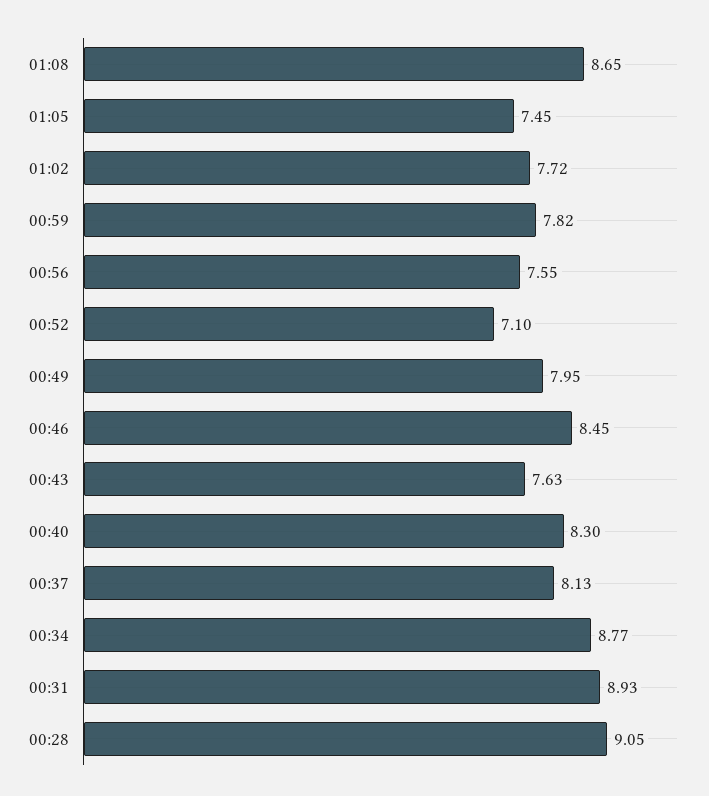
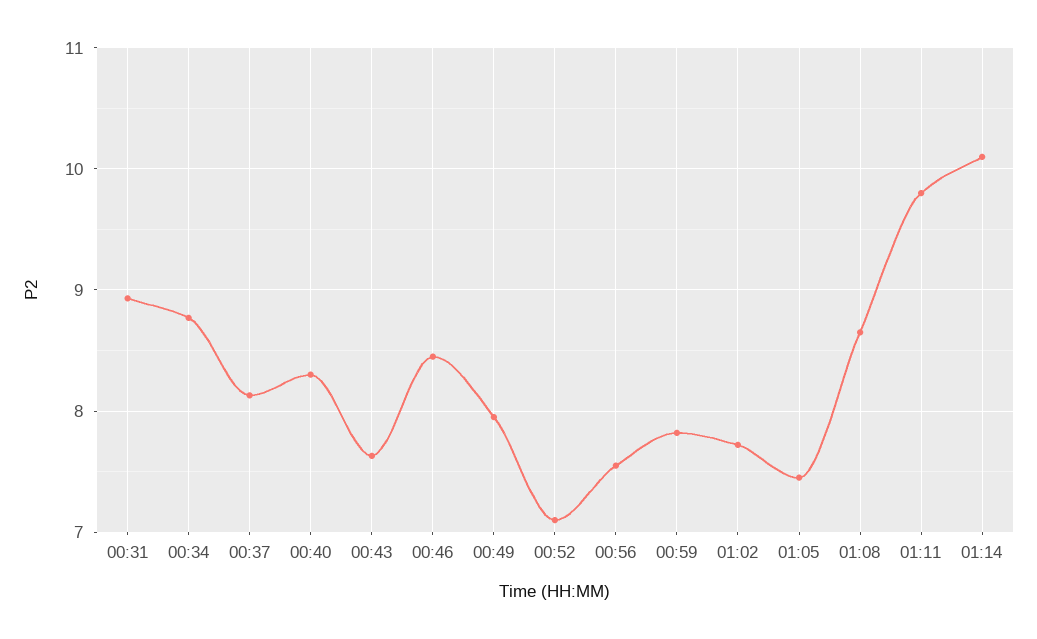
00:28: 9.05 -> none
01:11: none -> 9.8
01:14: none -> 10.1

